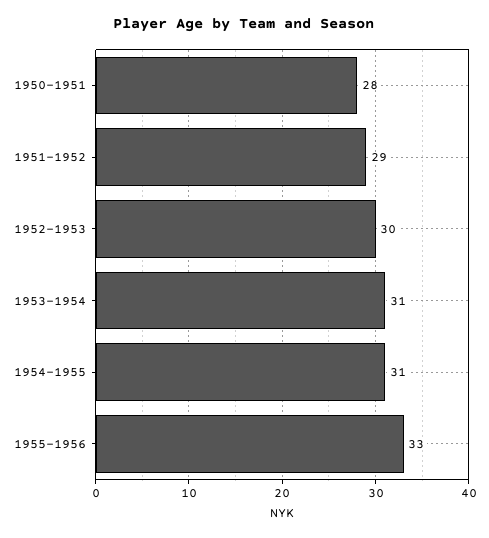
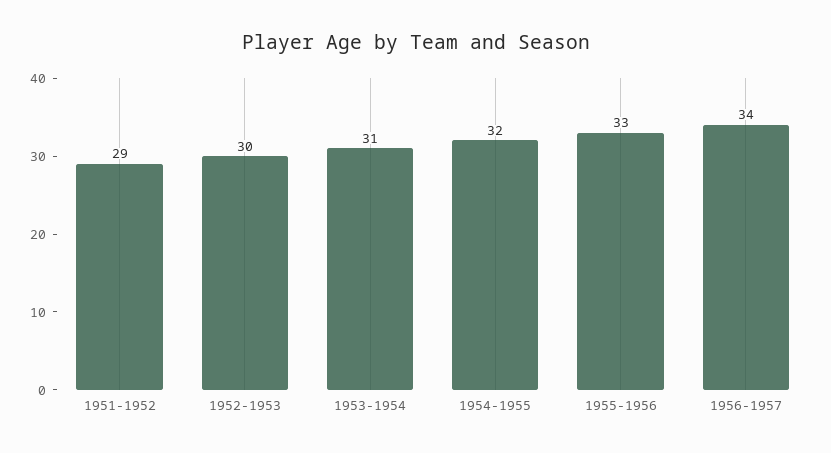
1950-1951: 28 -> none
1954-1955: 31 -> 32
1956-1957: none -> 34

